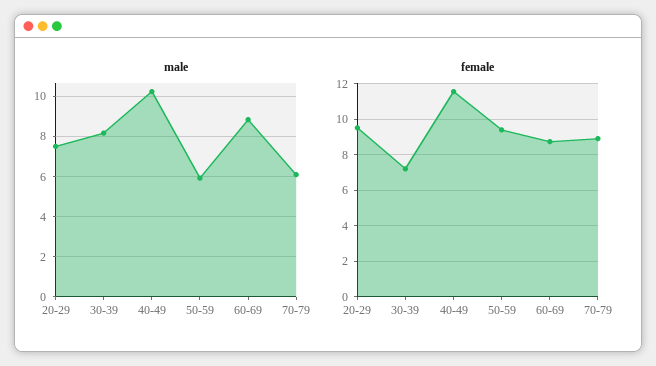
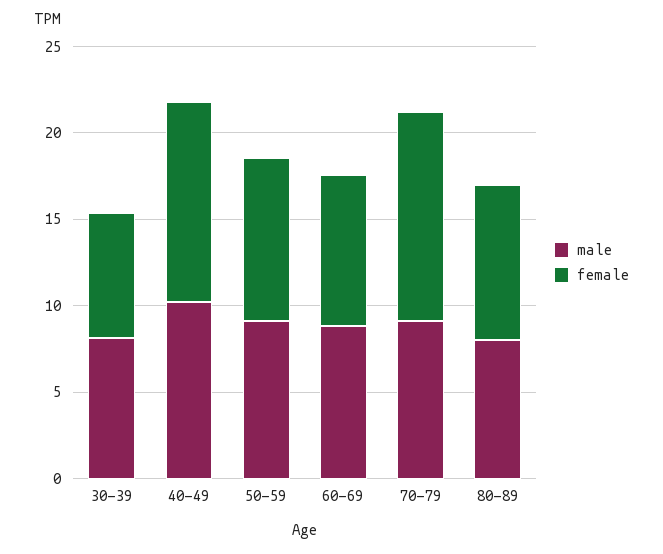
male, 20-29: 7.5 -> none
male, 50-59: 6 -> 9
male, 70-79: 6 -> 9
female, 20-29: 9.5 -> none
female, 70-79: 9 -> 12
male, 80-89: none -> 8
female, 80-89: none -> 9

